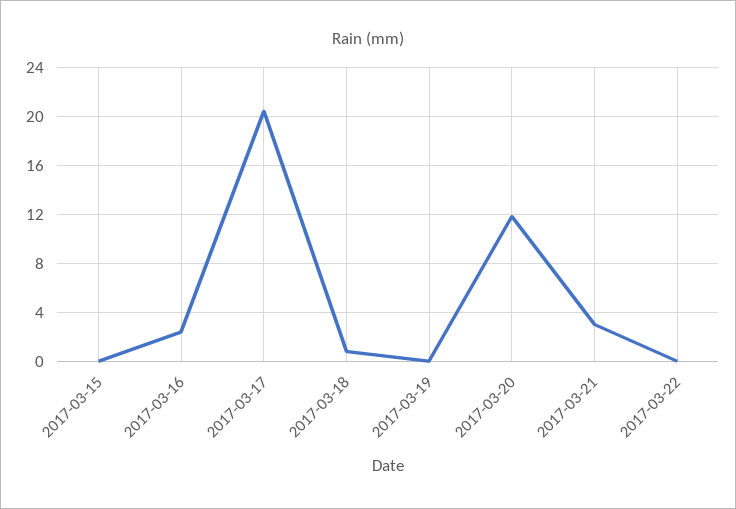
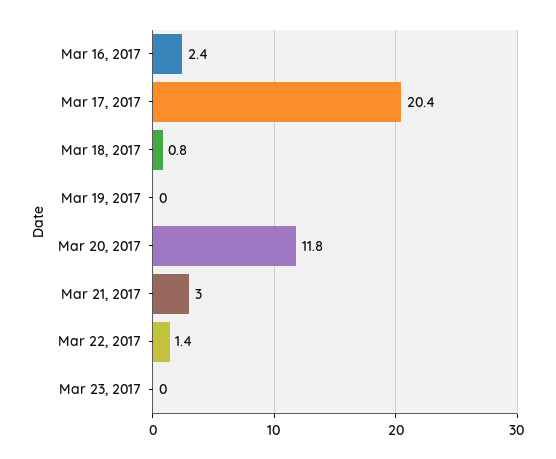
2017-03-15: 0 -> none
2017-03-22: 0 -> 1.4
Mar 23, 2017: none -> 0

